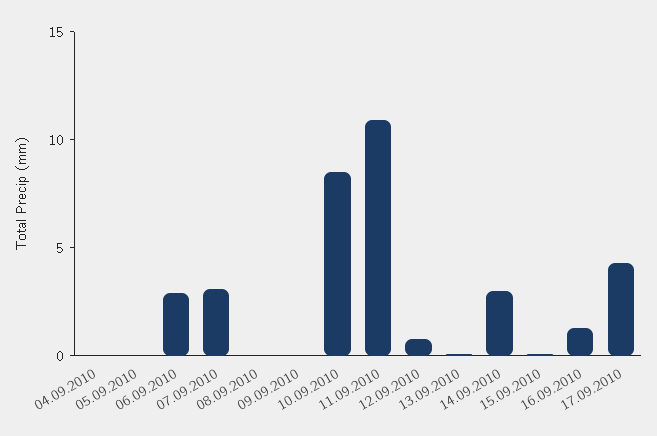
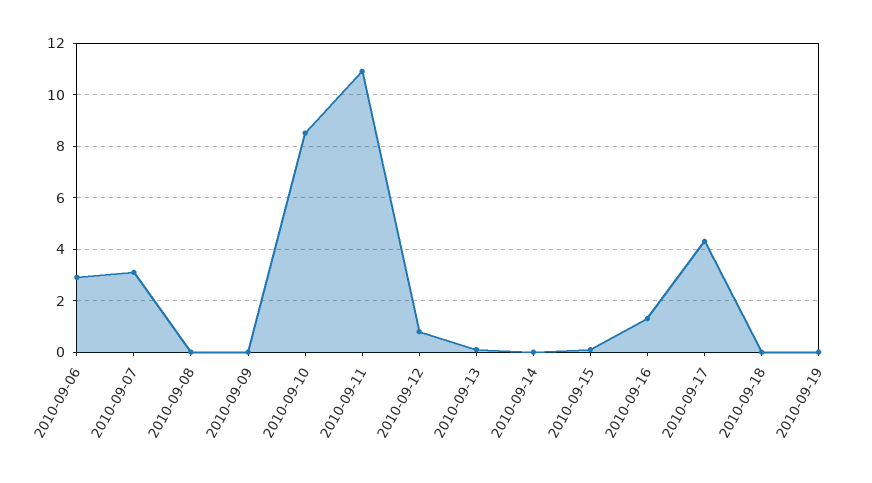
04.09.2010: 0 -> none
05.09.2010: 0 -> none
14.09.2010: 3 -> 0
2010-09-18: none -> 0
2010-09-19: none -> 0

